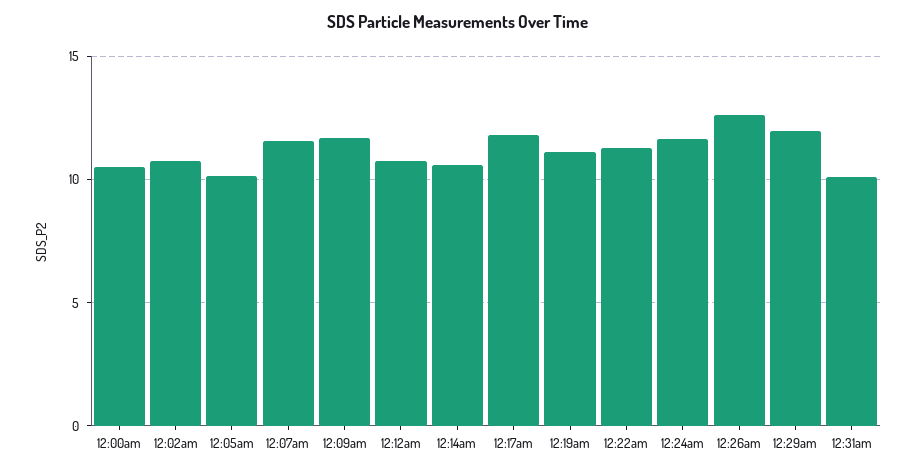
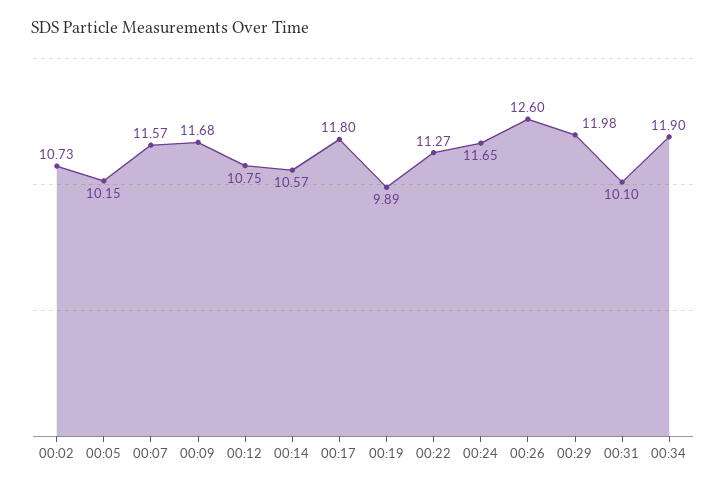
12:00am: 10.5 -> none
12:19am: 11 -> 9.89
00:34: none -> 11.9

